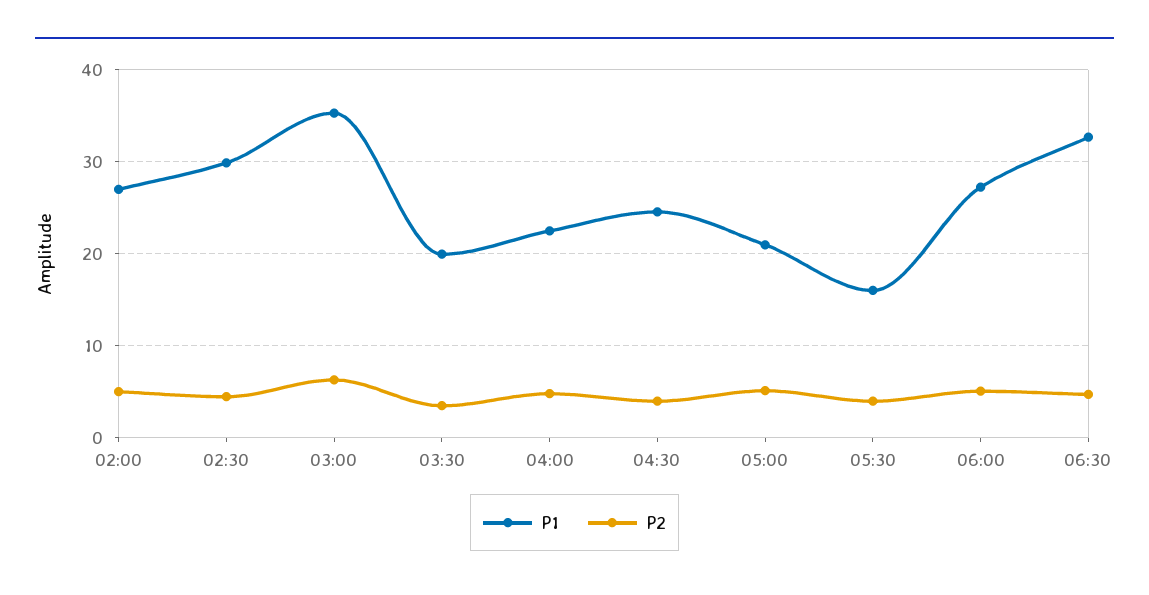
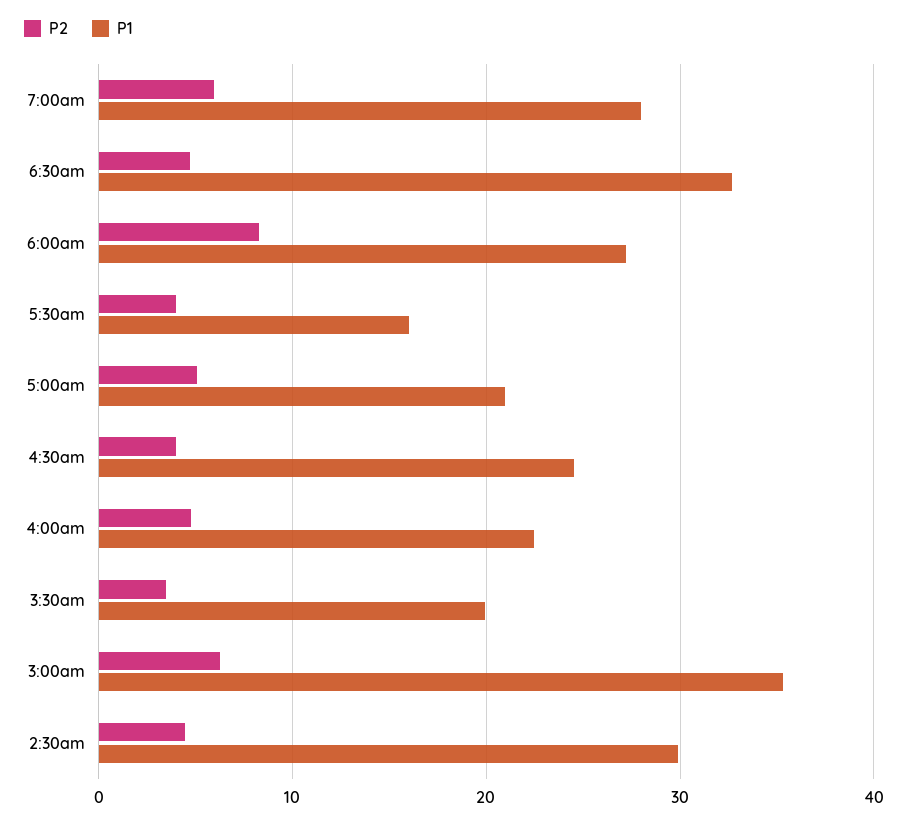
P1, 02:00: 27 -> none
P2, 02:00: 5 -> none
P2, 06:00: 5 -> 8
P2, 7:00am: none -> 6
P1, 7:00am: none -> 28

